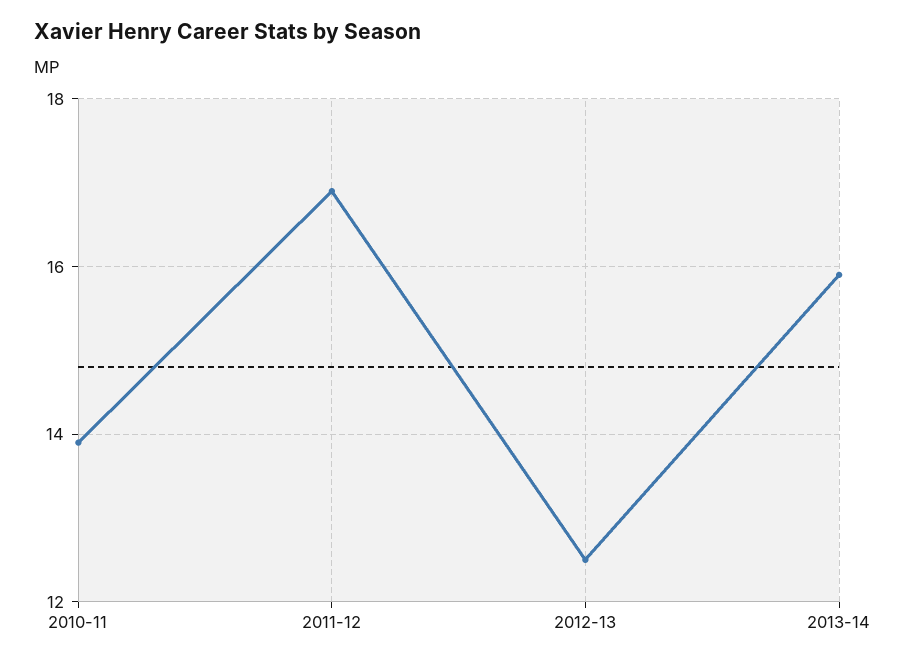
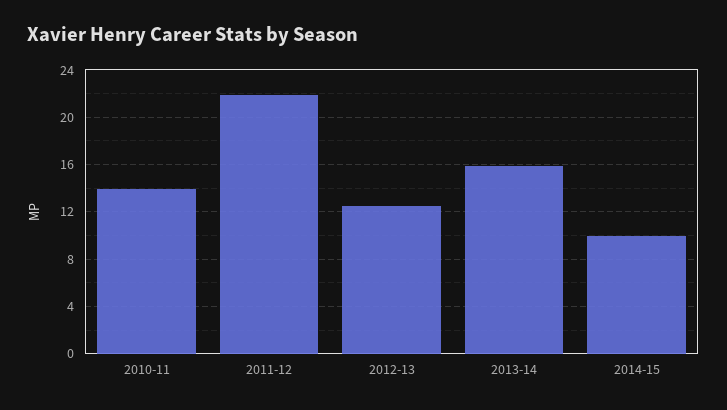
2011-12: 17 -> 22
2014-15: none -> 10

